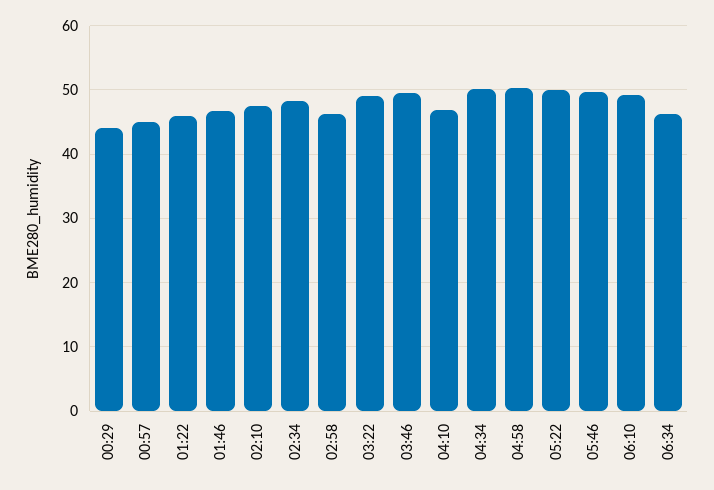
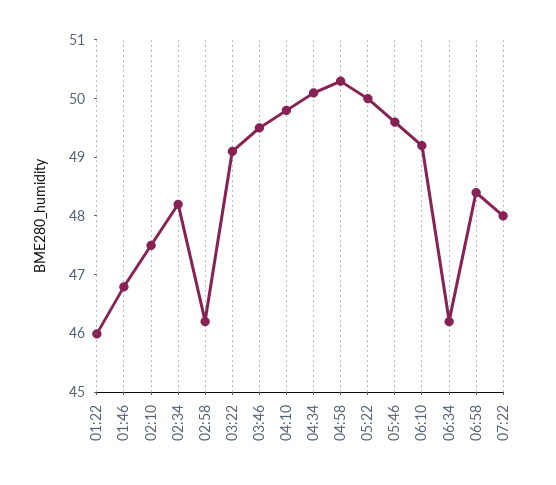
00:29: 44 -> none
00:57: 45 -> none
04:10: 47 -> 49.8
06:58: none -> 48.4
07:22: none -> 48

